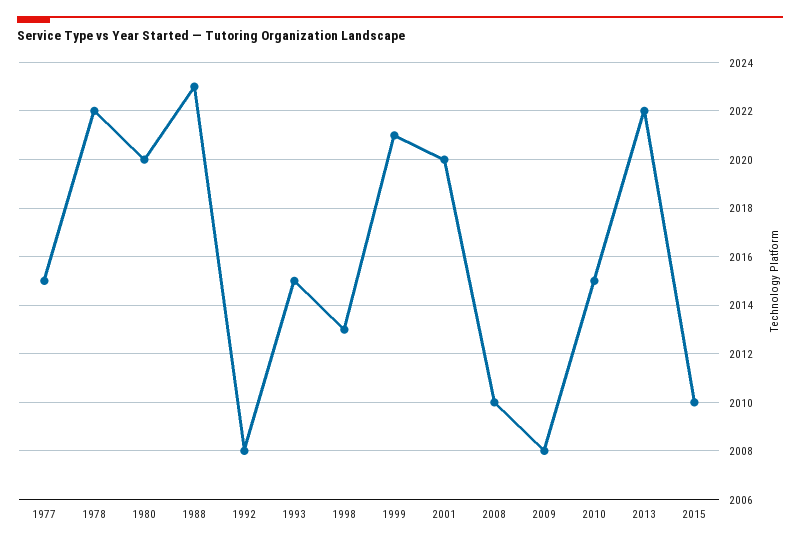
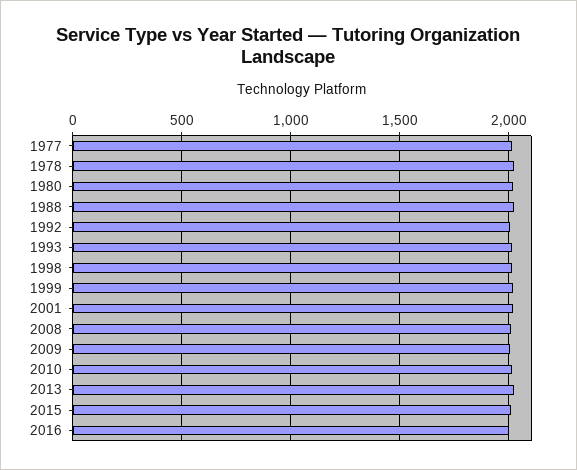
2016: none -> 2000

